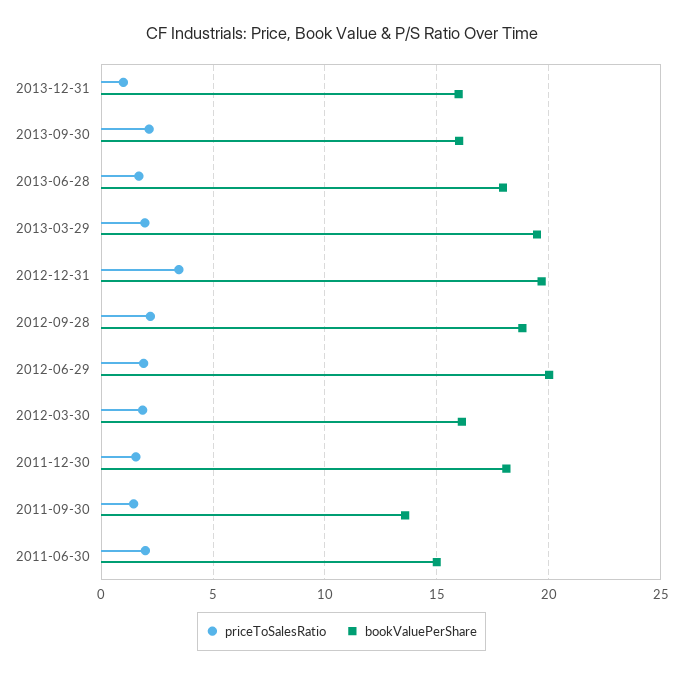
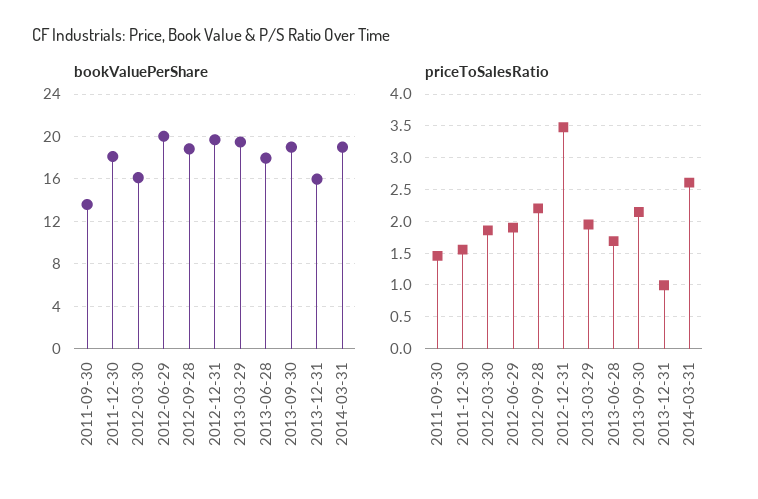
bookValuePerShare, 2013-09-30: 16 -> 19
priceToSalesRatio, 2011-06-30: 2 -> none
bookValuePerShare, 2011-06-30: 15 -> none
bookValuePerShare, 2014-03-31: none -> 19
priceToSalesRatio, 2014-03-31: none -> 2.6

